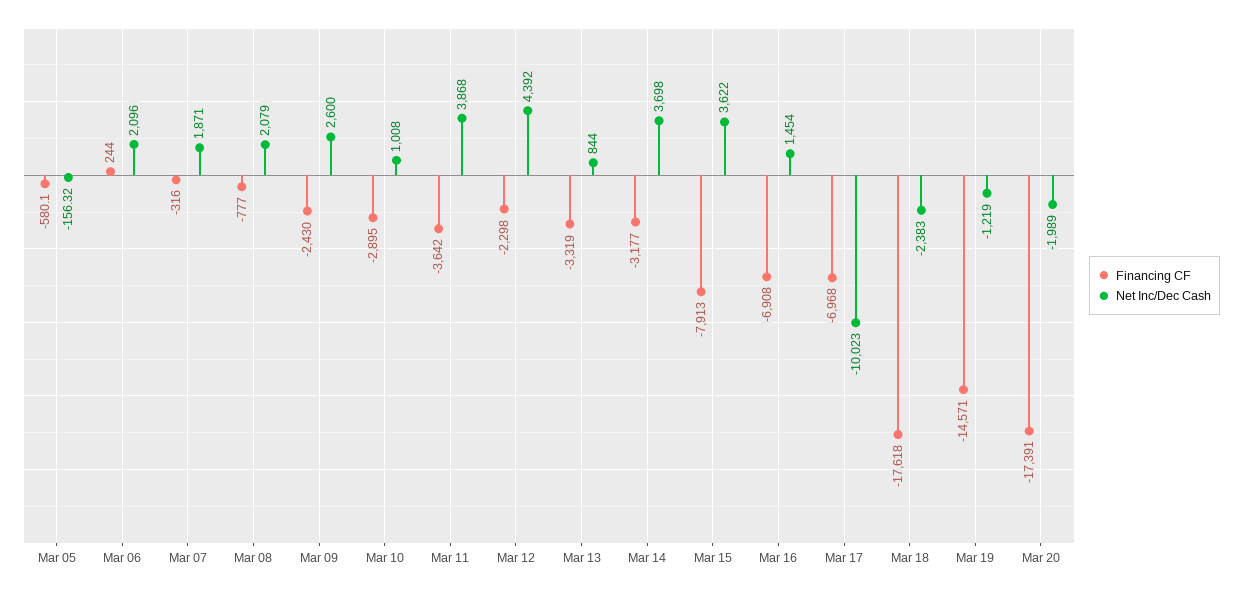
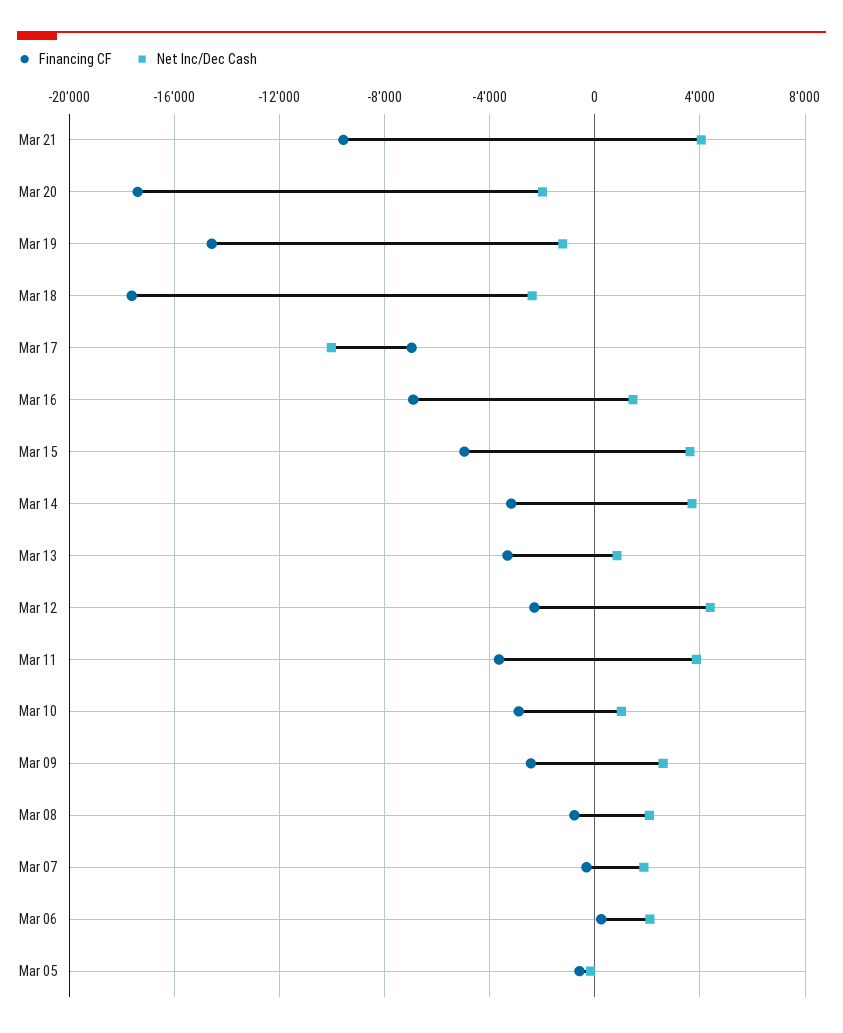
Financing CF, Mar 15: -7913 -> -5000
Financing CF, Mar 21: none -> -9500
Net Inc/Dec Cash, Mar 21: none -> 4000

